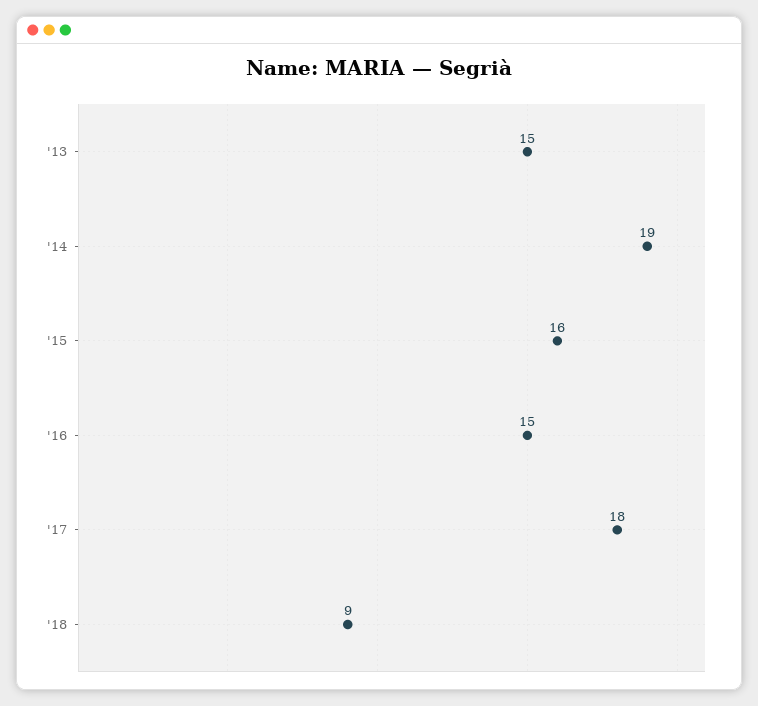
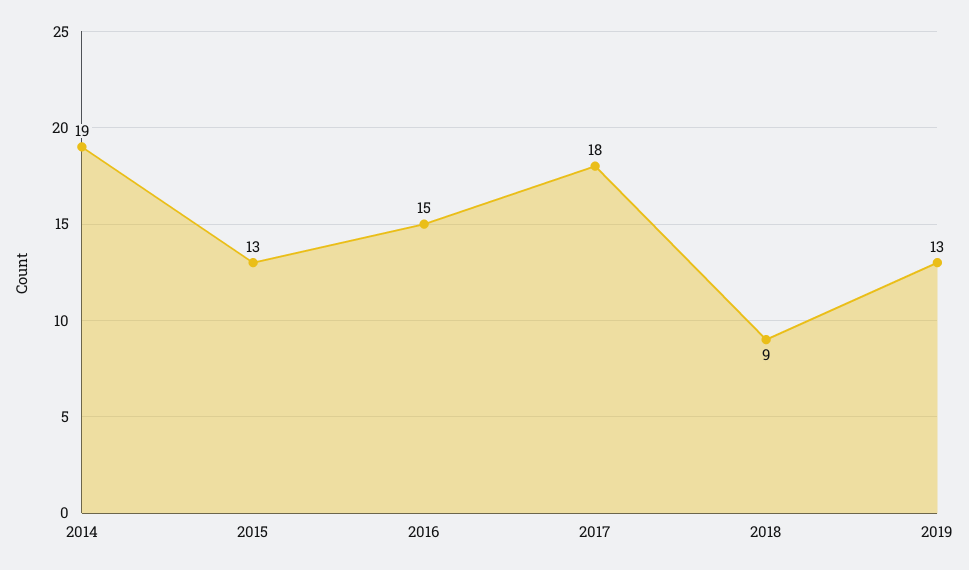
'13: 15 -> none
'15: 16 -> 13
2019: none -> 13

